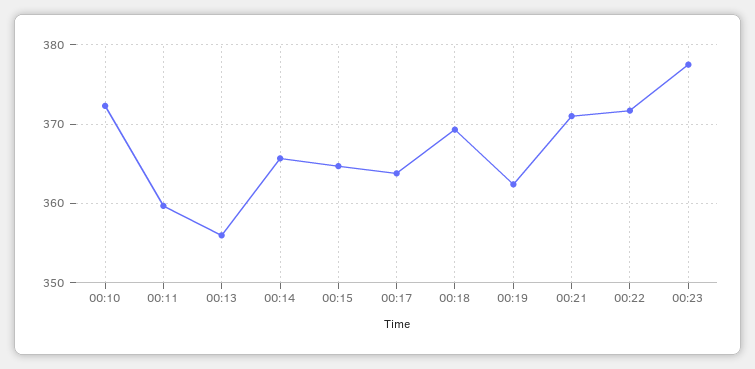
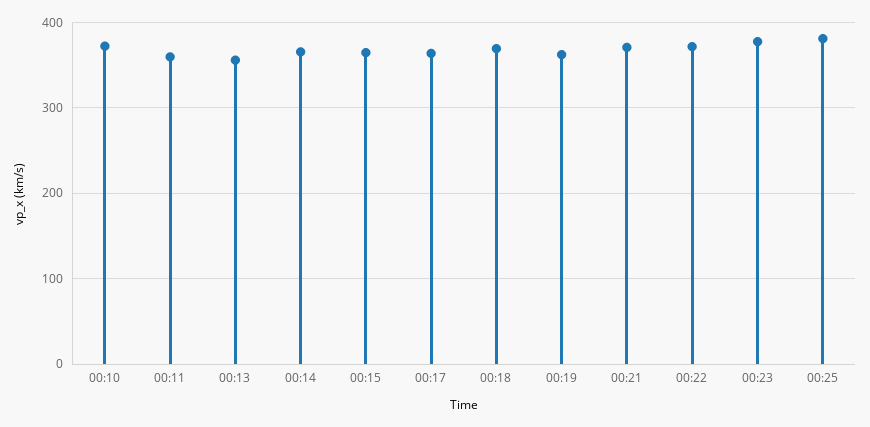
00:25: none -> 380

